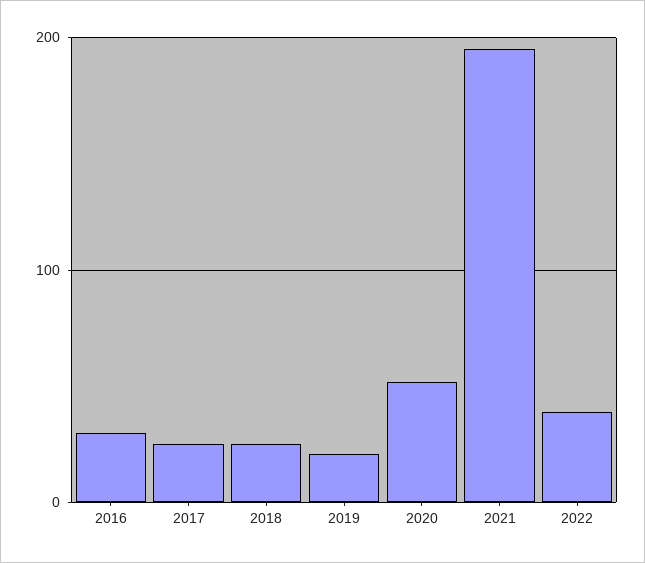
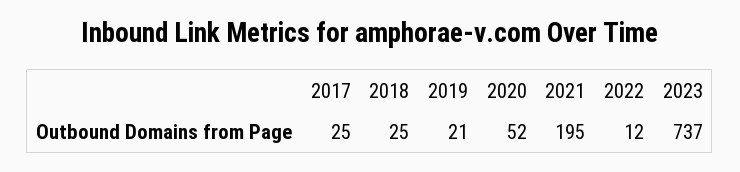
2016: 30 -> none
2022: 40 -> 12
2023: none -> 737

